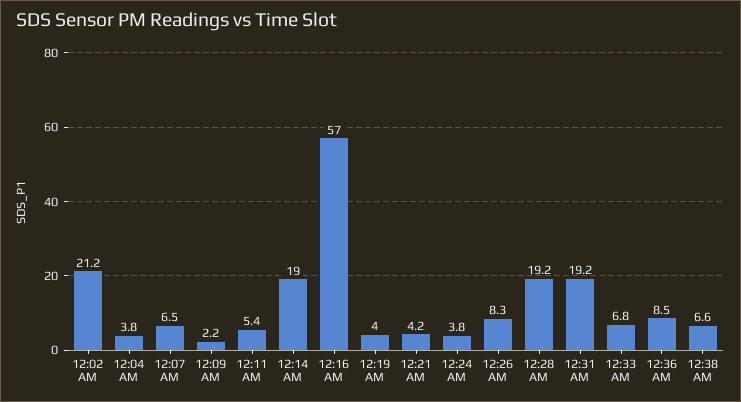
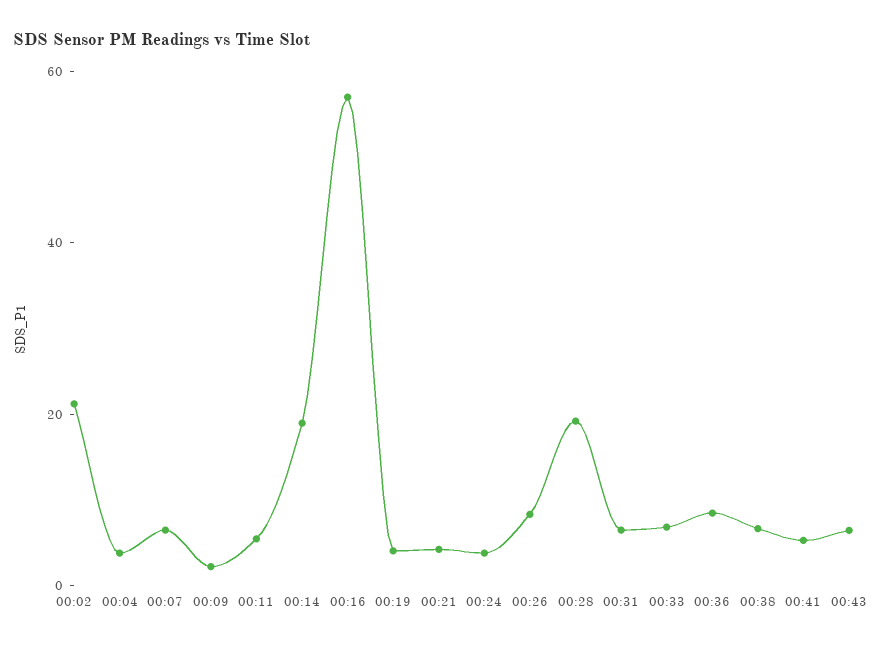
12:31 AM: 19.2 -> 5
00:41: none -> 5
00:43: none -> 5

